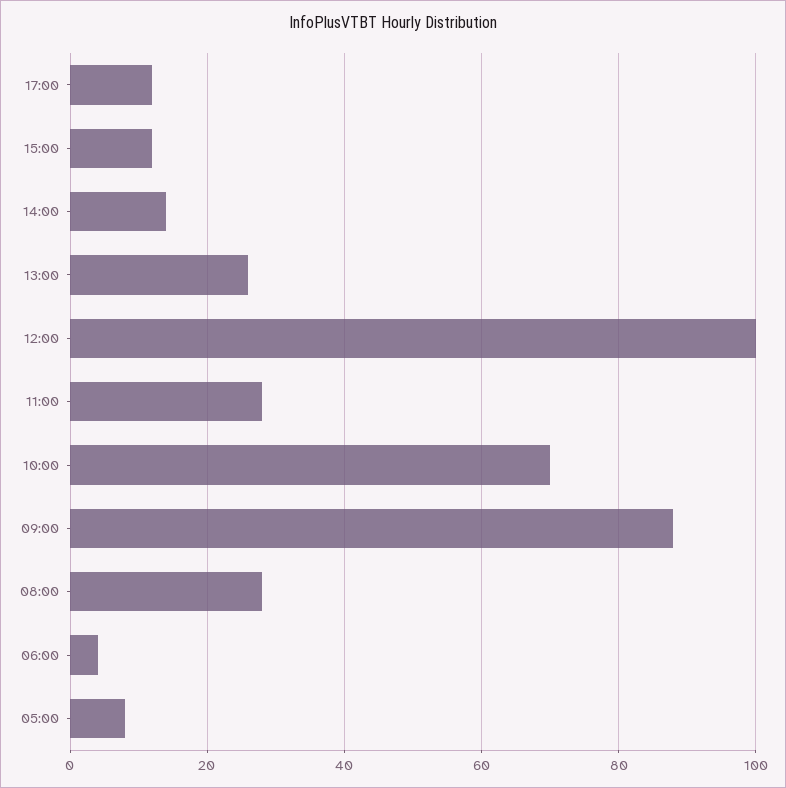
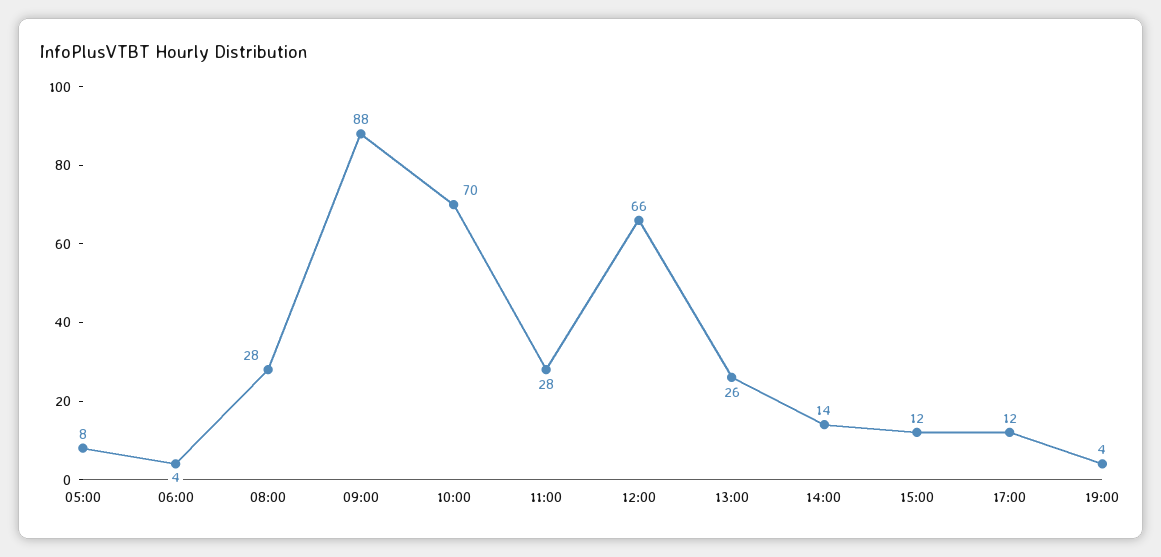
12:00: 100 -> 66
19:00: none -> 4

